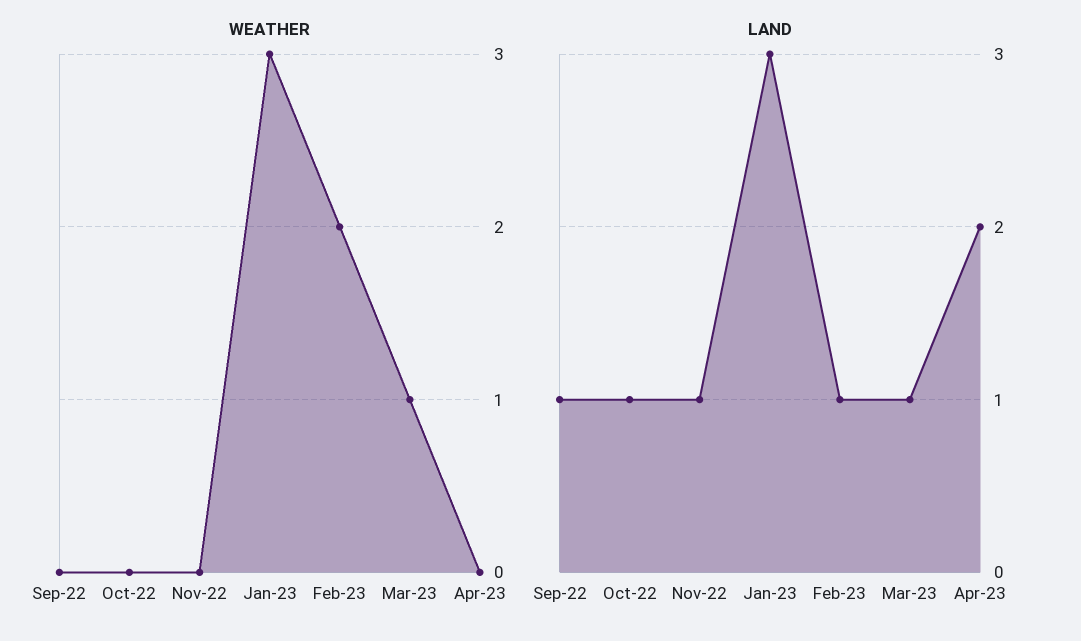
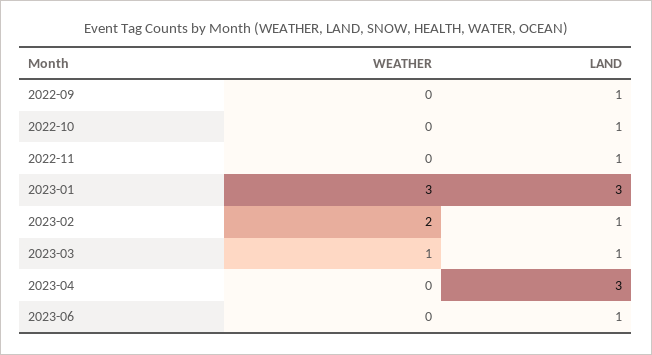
LAND, Apr-23: 2 -> 3
WEATHER, 2023-06: none -> 0
LAND, 2023-06: none -> 1

